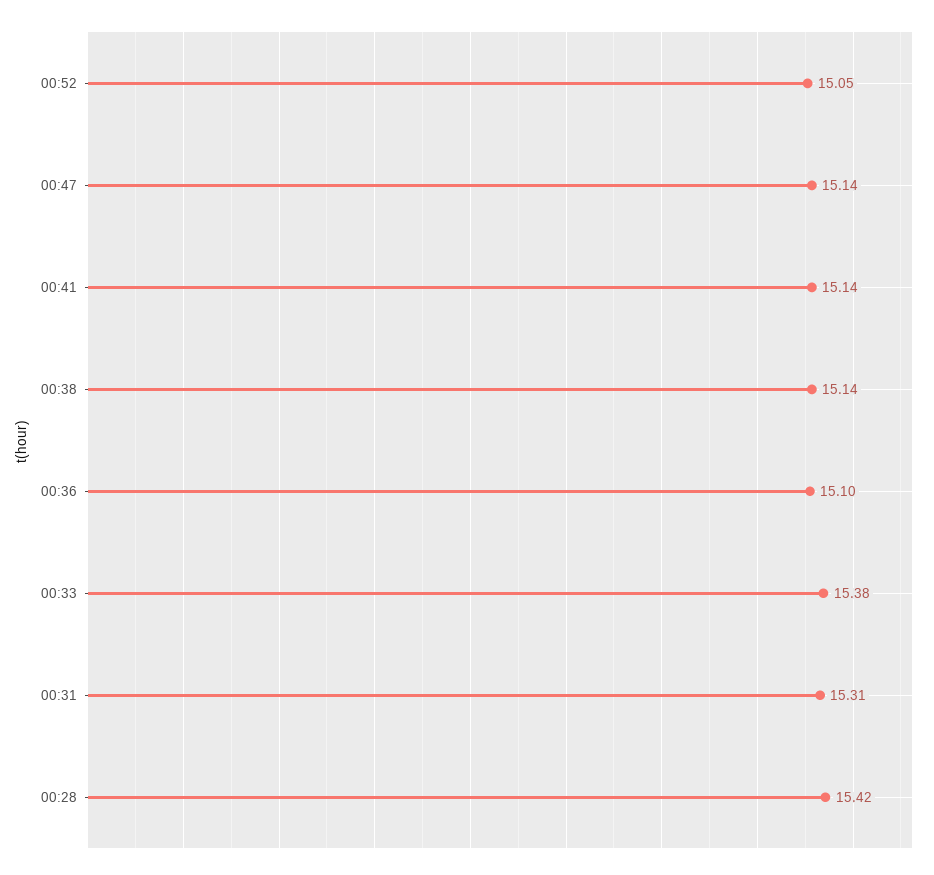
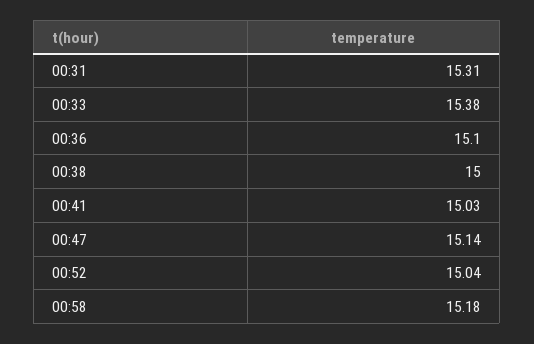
00:52: 15.05 -> 15.04
00:41: 15.14 -> 15.03
00:38: 15.14 -> 15
00:28: 15.42 -> none
00:58: none -> 15.18

